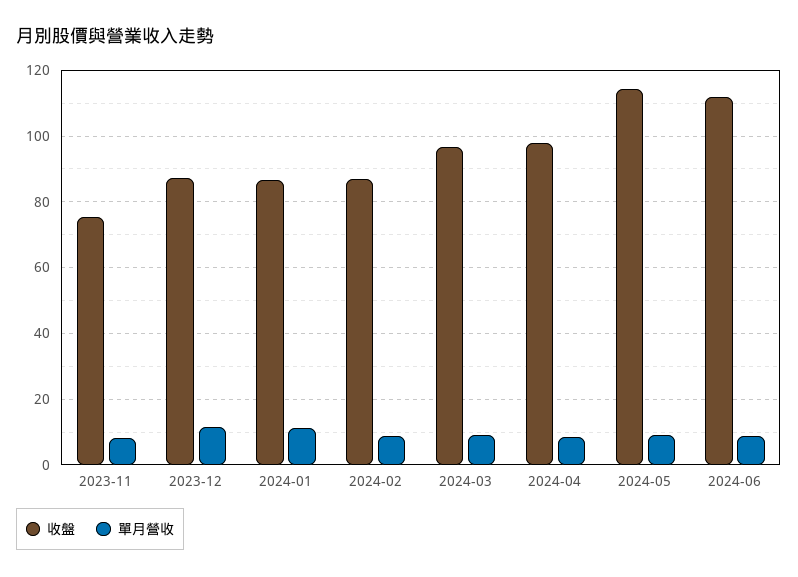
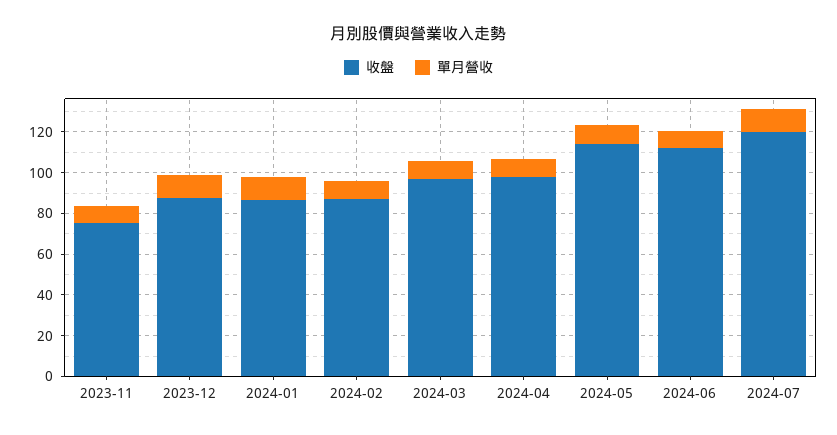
收盤, 2024-07: none -> 120
單月營收, 2024-07: none -> 10

